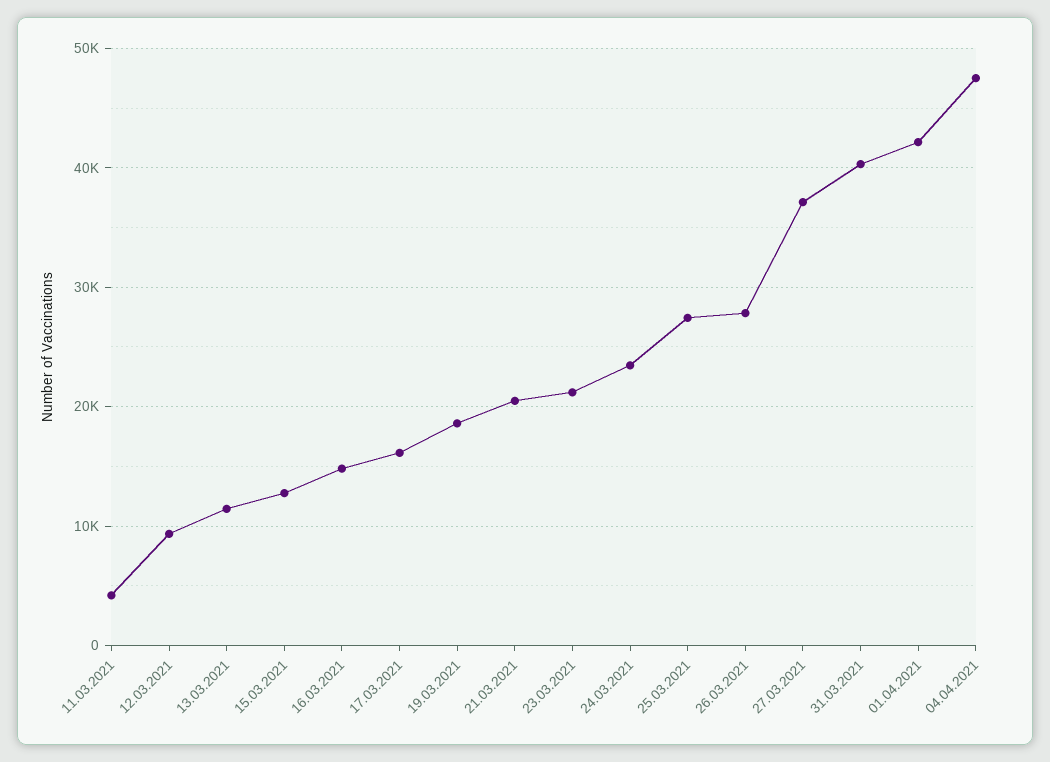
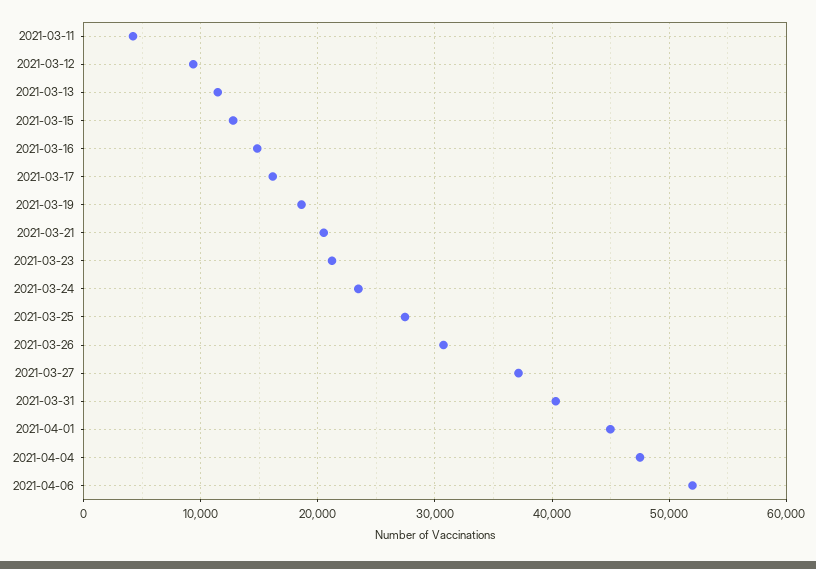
26.03.2021: 28000 -> 31000
01.04.2021: 42000 -> 45000
2021-04-06: none -> 52000

